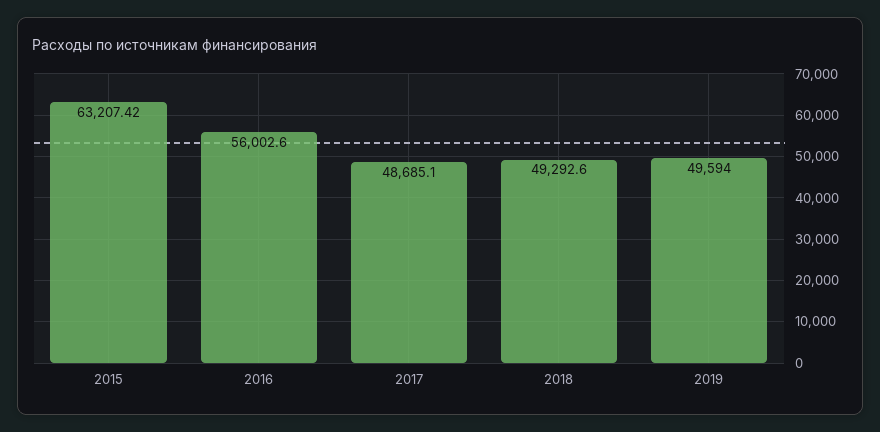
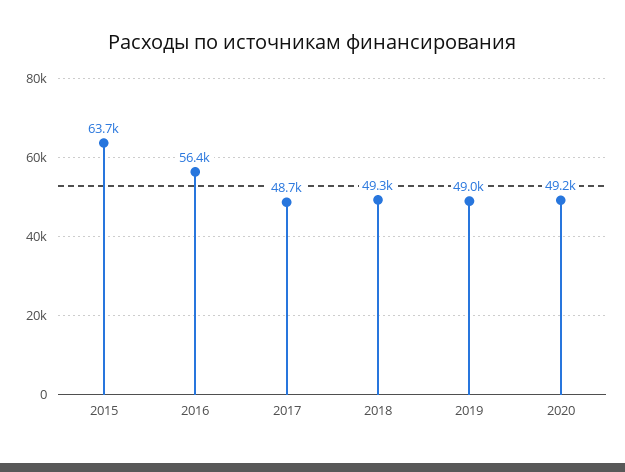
2015: 63207.42 -> 63700
2016: 56002.6 -> 56400
2019: 49594 -> 49000
2020: none -> 49200

